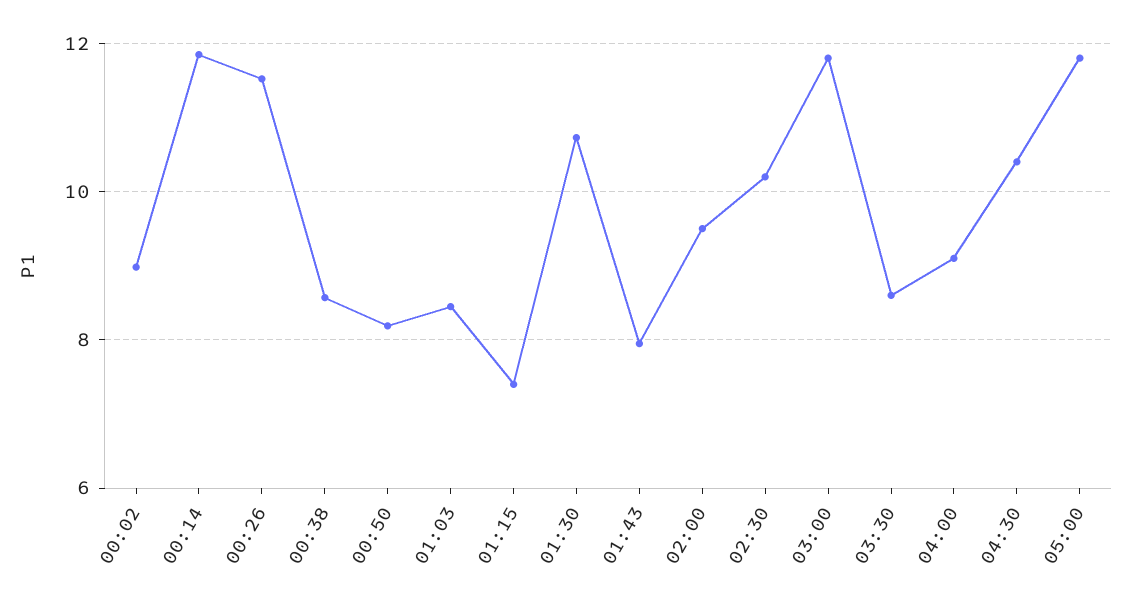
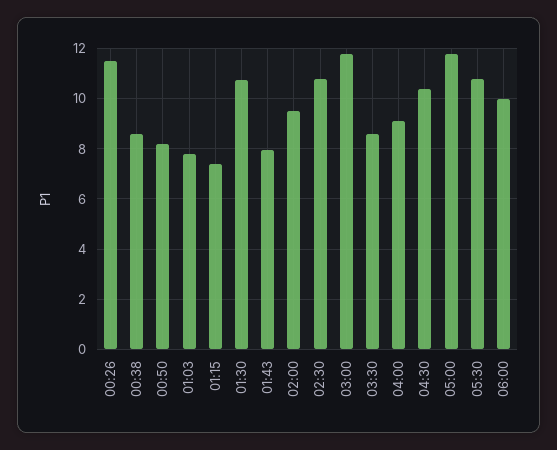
00:02: 9 -> none
00:14: 11.8 -> none
01:03: 8.4 -> 7.75
02:30: 10.2 -> 10.75
05:30: none -> 10.75
06:00: none -> 10

